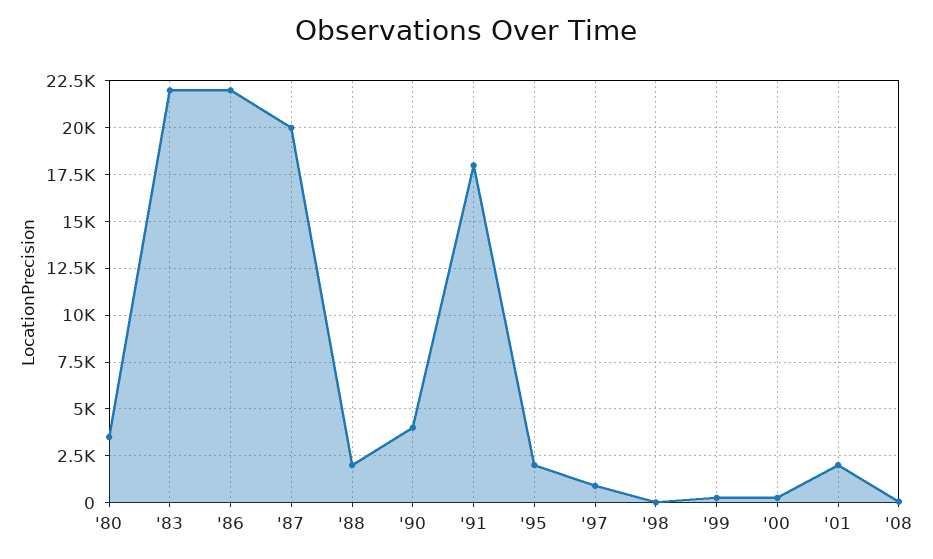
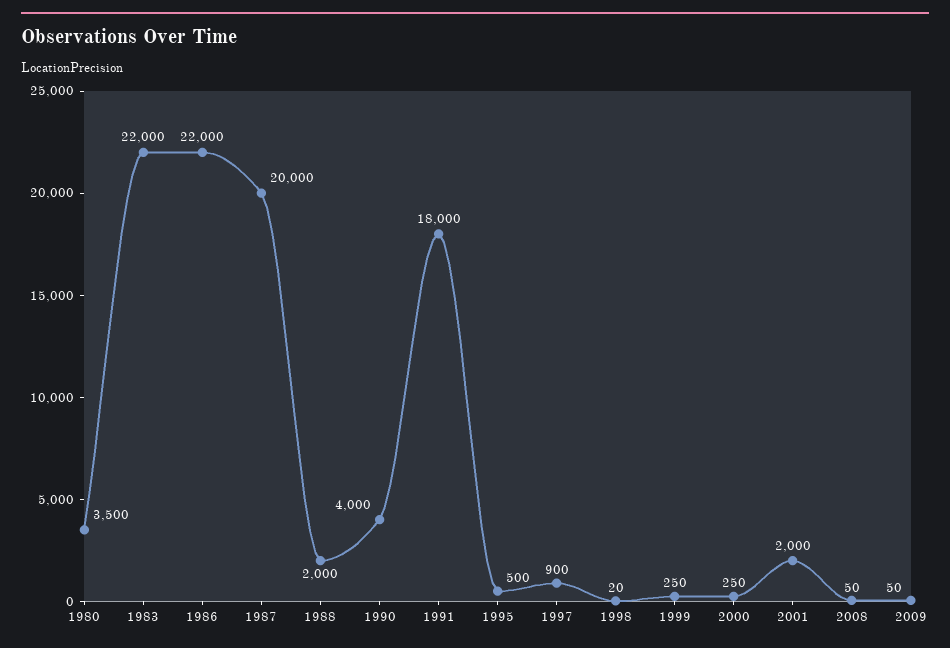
'95: 2000 -> 500
2009: none -> 50

